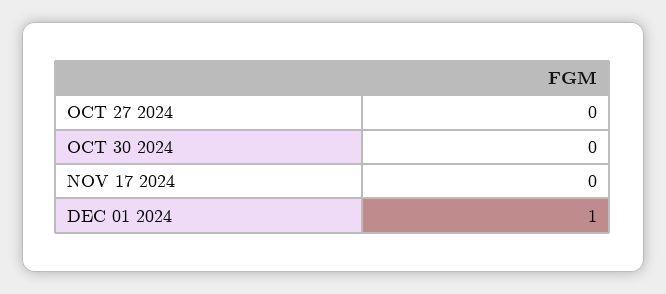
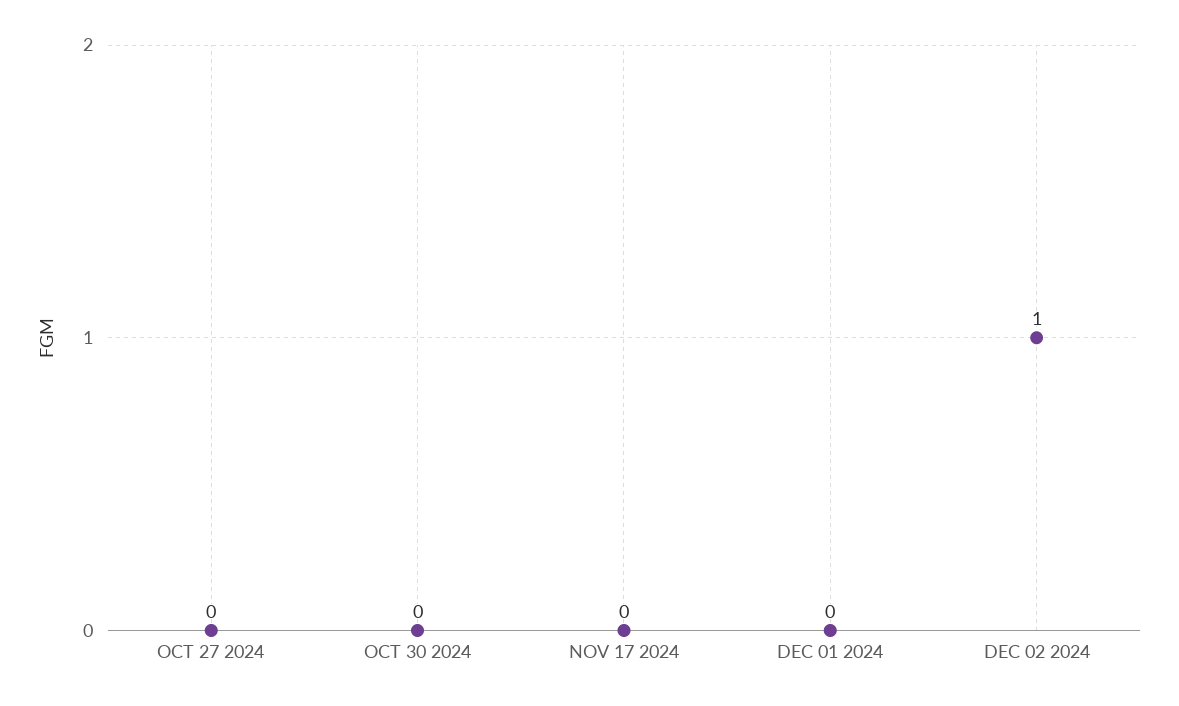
DEC 01 2024: 1 -> 0
DEC 02 2024: none -> 1

